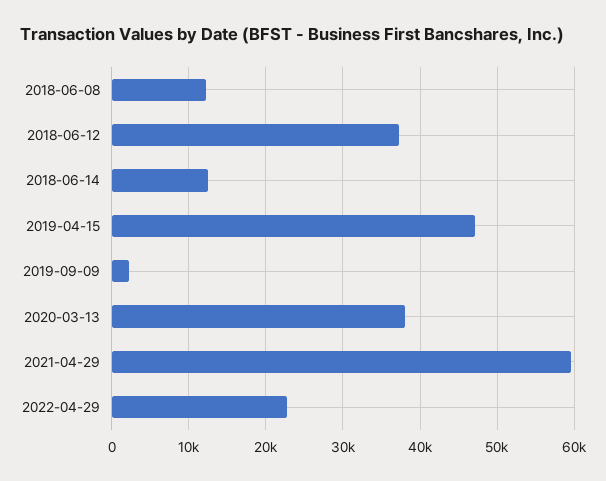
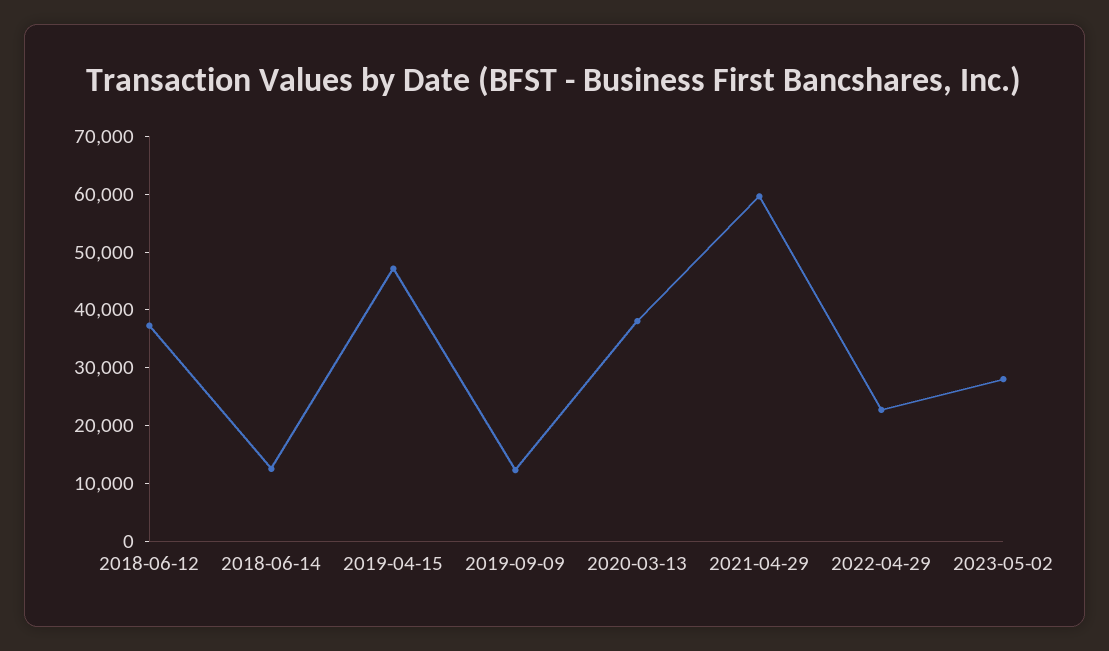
2018-06-08: 12000 -> none
2019-09-09: 2000 -> 12000
2023-05-02: none -> 28000

